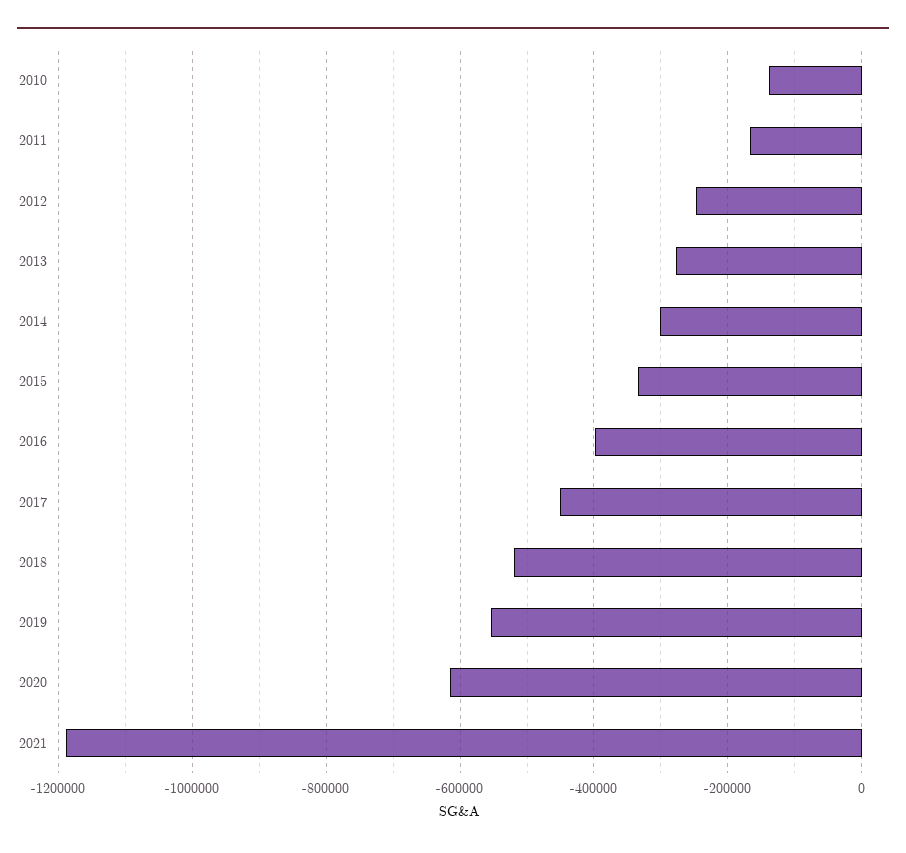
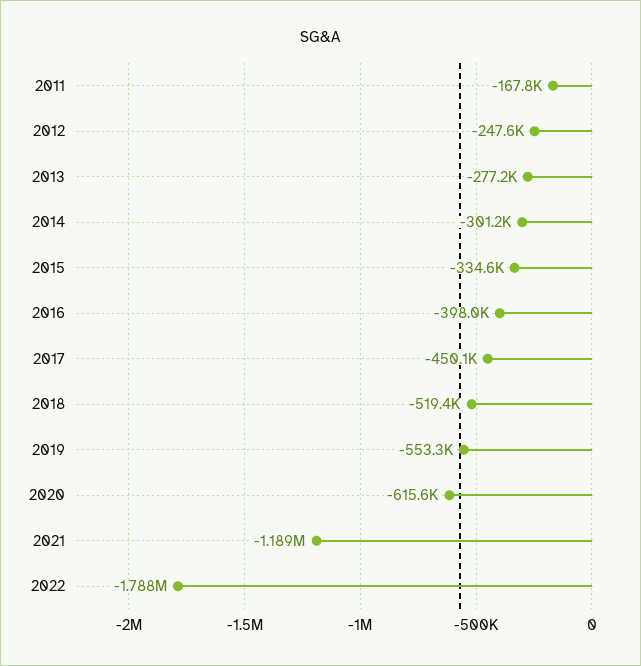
2010: -140000 -> none
2022: none -> -1788000

